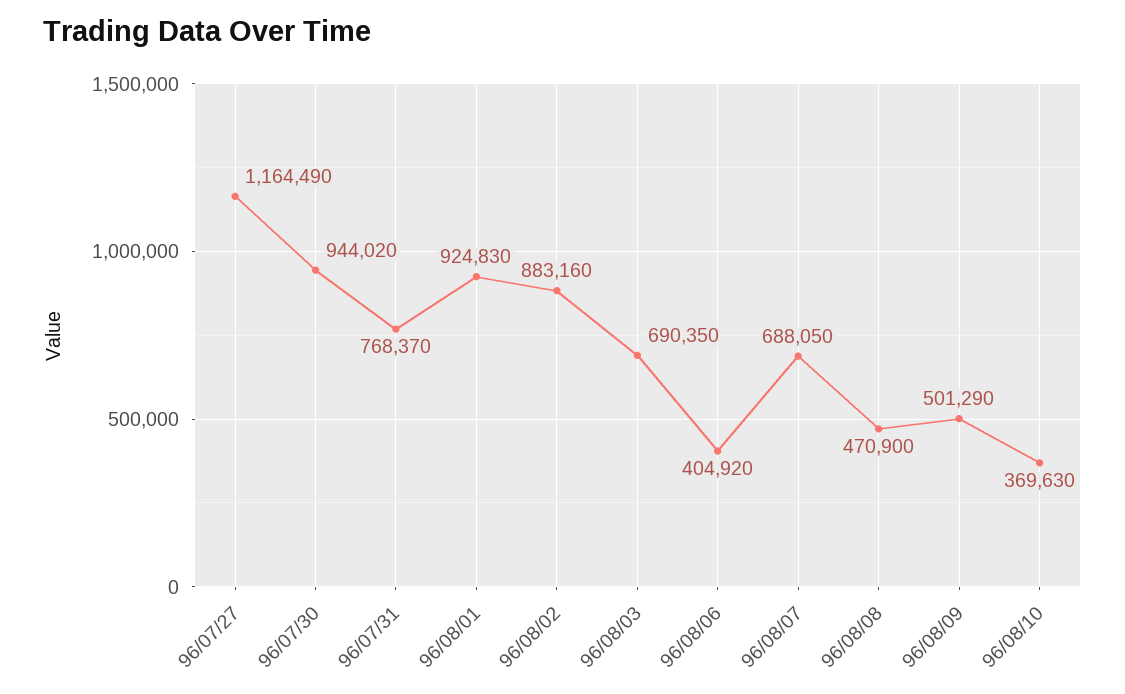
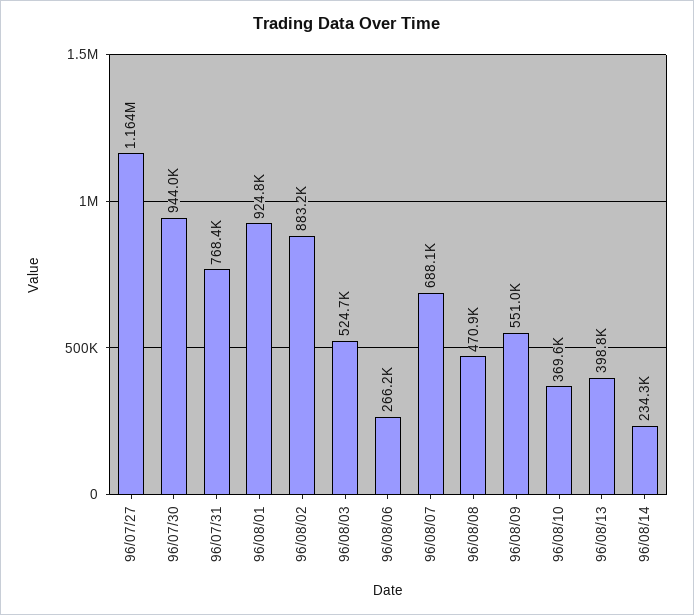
96/08/03: 690350 -> 524700
96/08/06: 404920 -> 266200
96/08/09: 501290 -> 551000
96/08/13: none -> 398800
96/08/14: none -> 234300

